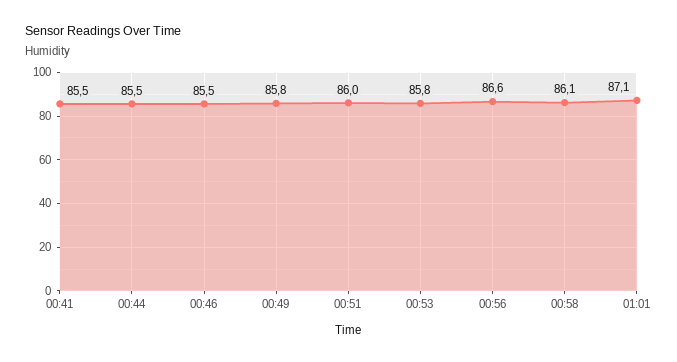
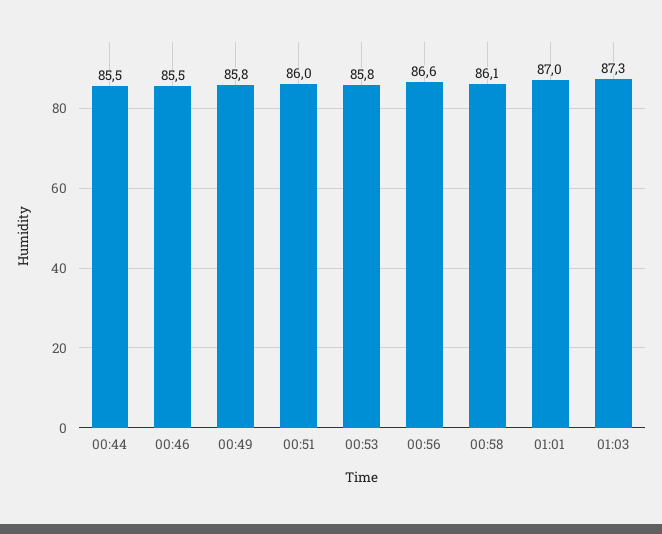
00:41: 85.5 -> none
01:01: 87.1 -> 87
01:03: none -> 87.3

